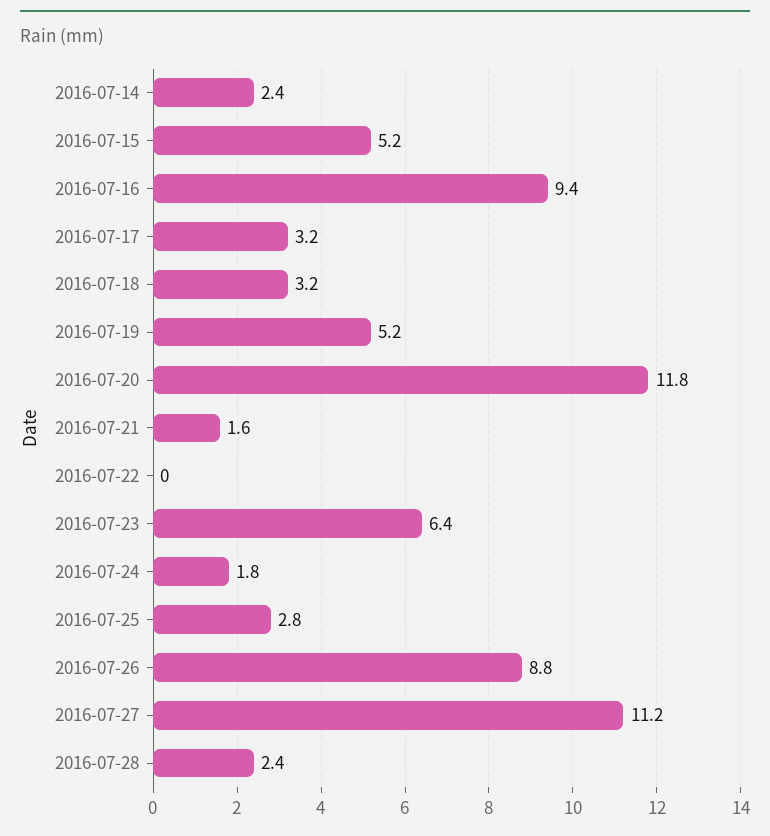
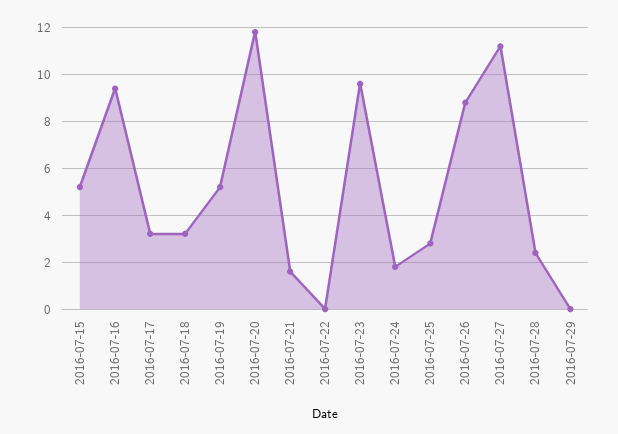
2016-07-14: 2.4 -> none
2016-07-23: 6.4 -> 9.5
2016-07-29: none -> 0

